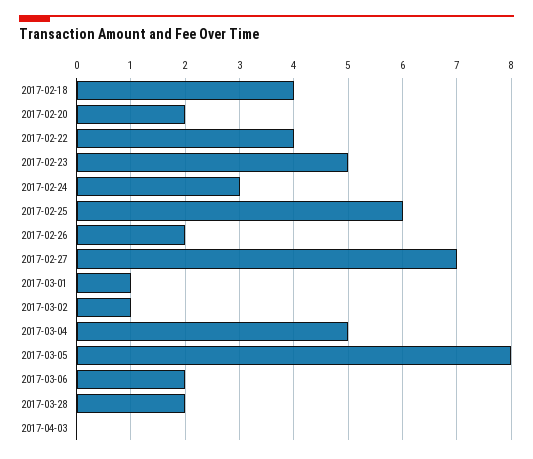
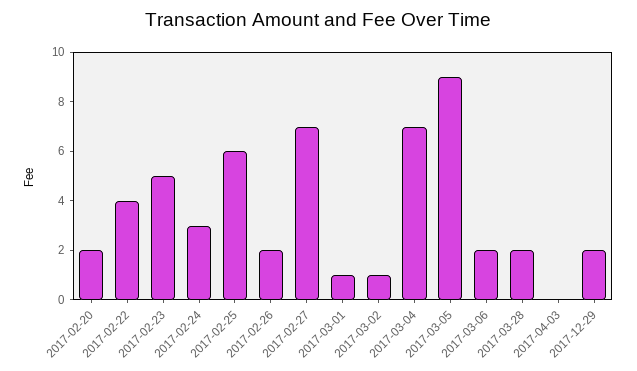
2017-02-18: 4 -> none
2017-03-04: 5 -> 7
2017-03-05: 8 -> 9
2017-12-29: none -> 2

